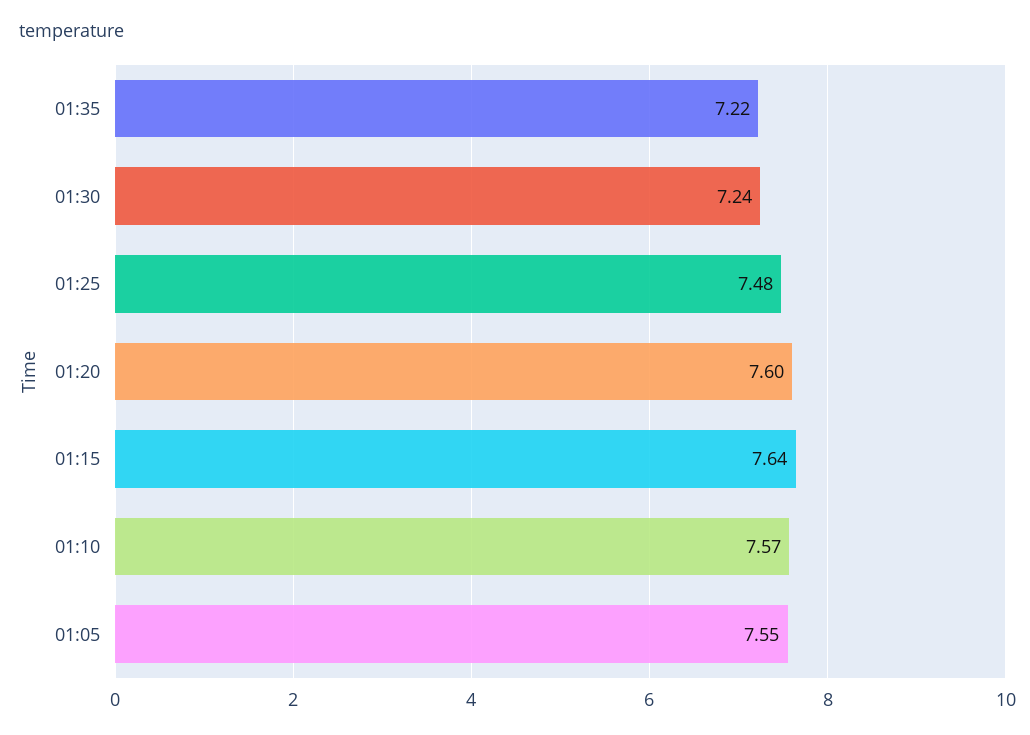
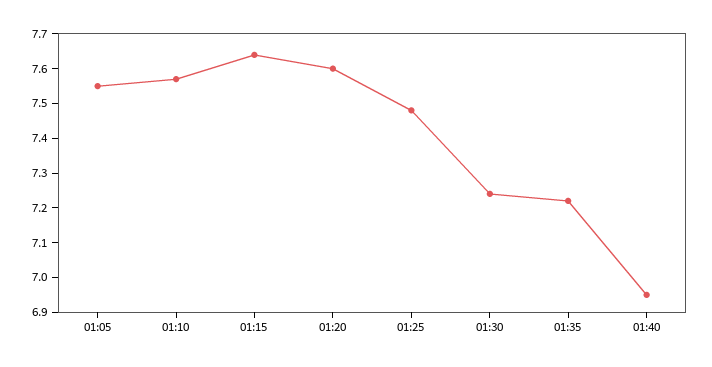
01:40: none -> 6.95

